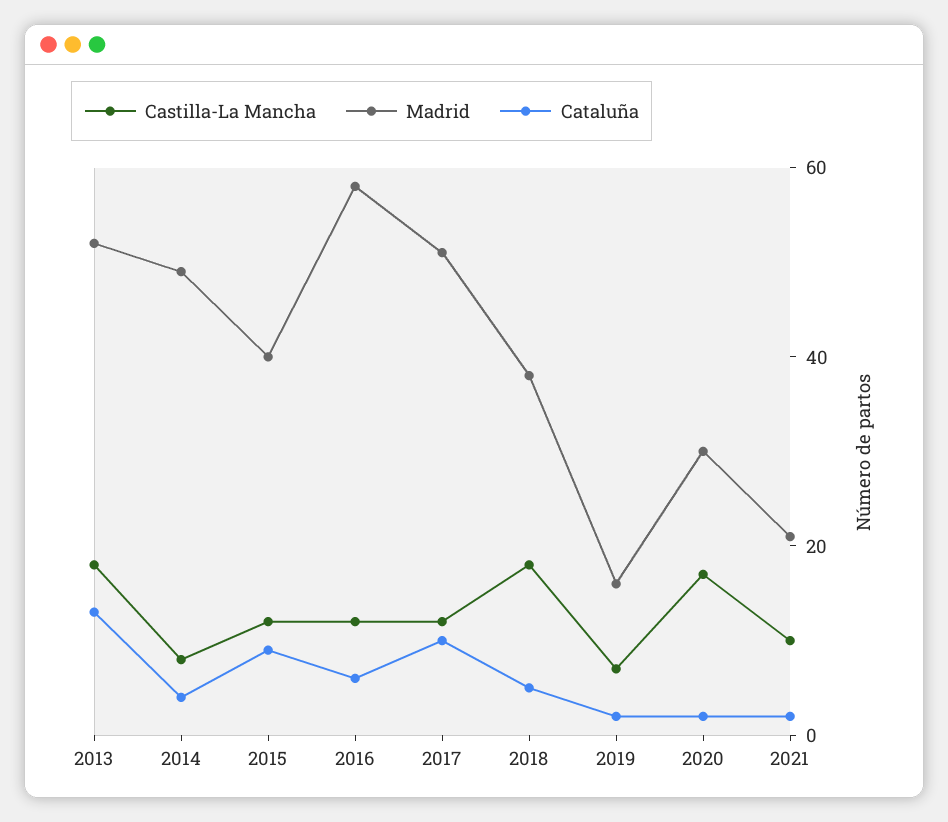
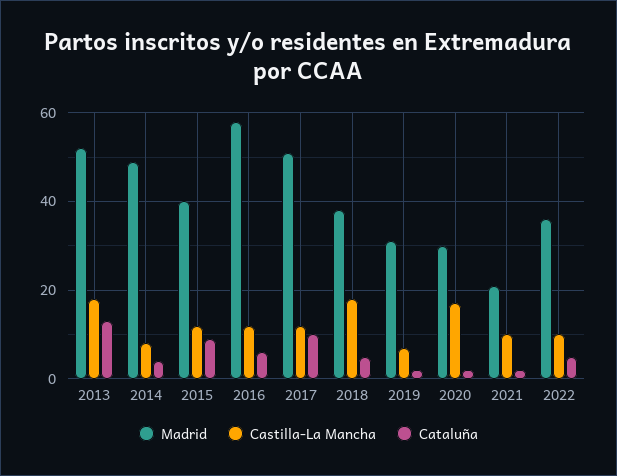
Madrid, 2019: 15 -> 30
Madrid, 2022: none -> 35
Castilla-La Mancha, 2022: none -> 10
Cataluña, 2022: none -> 5

